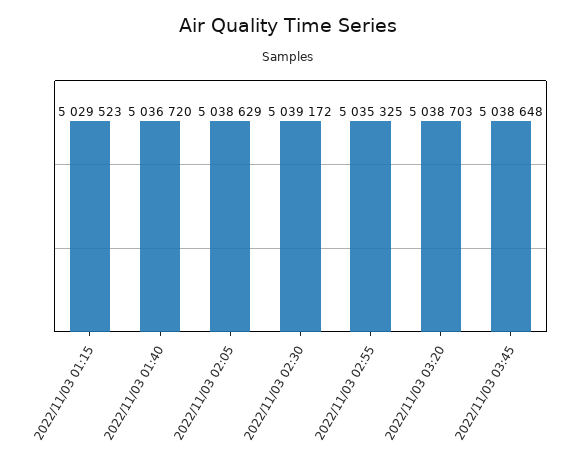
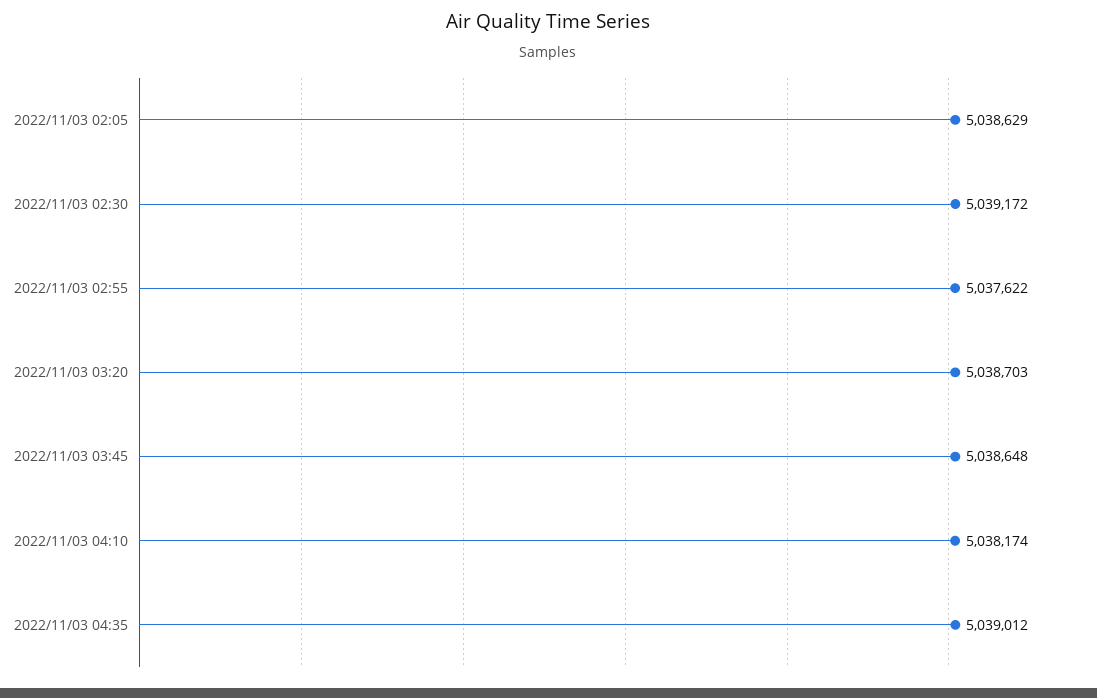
2022/11/03 01:15: 5029523 -> none
2022/11/03 01:40: 5036720 -> none
2022/11/03 02:55: 5035325 -> 5037622
2022/11/03 04:10: none -> 5038174
2022/11/03 04:35: none -> 5039012

